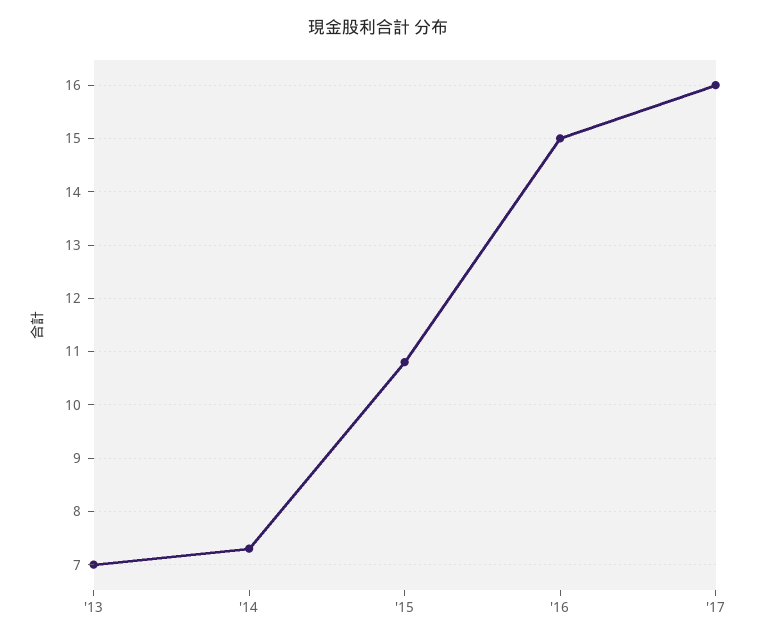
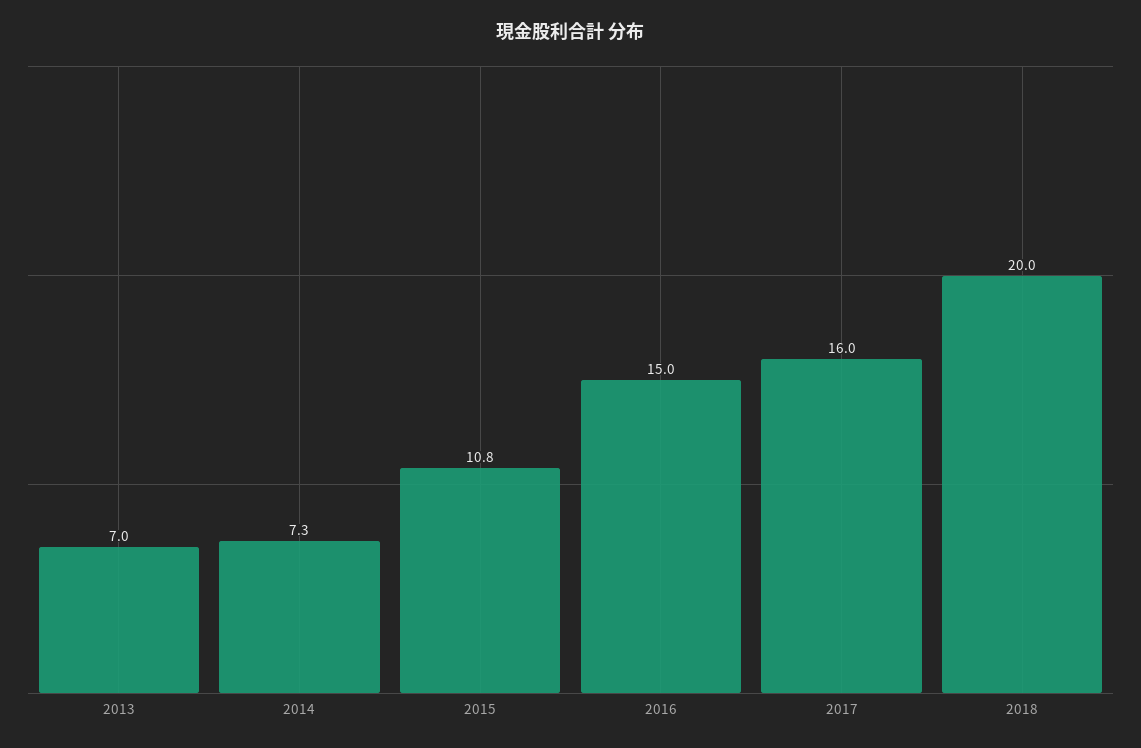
2018: none -> 20

